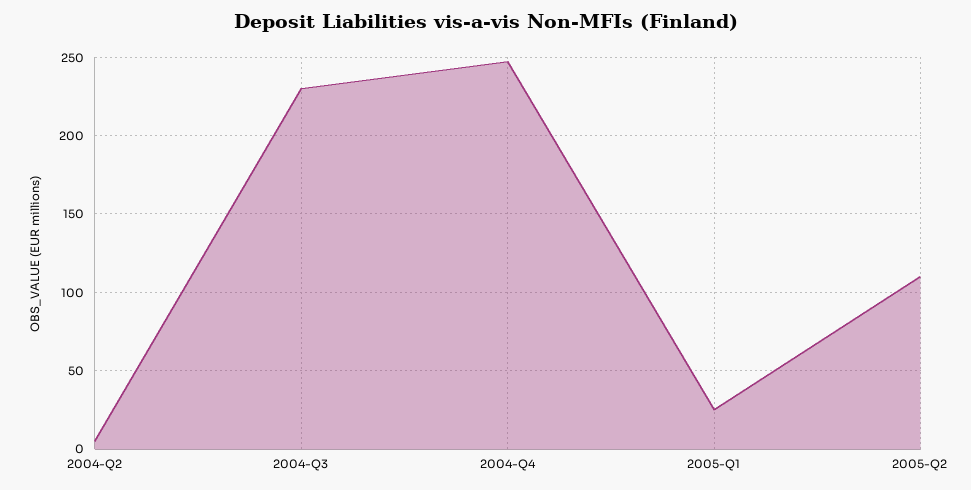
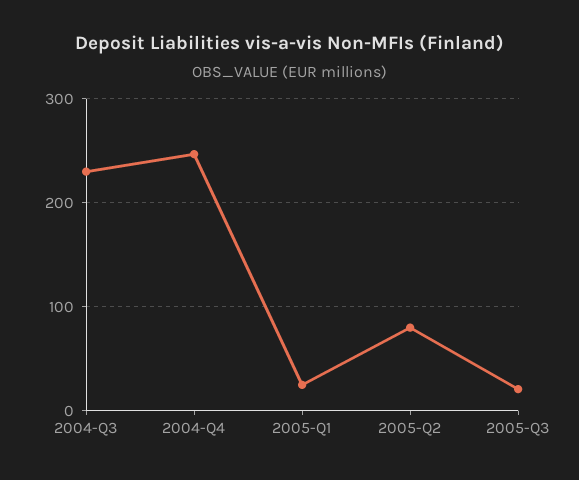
2004-Q2: 5 -> none
2005-Q2: 110 -> 80
2005-Q3: none -> 20

